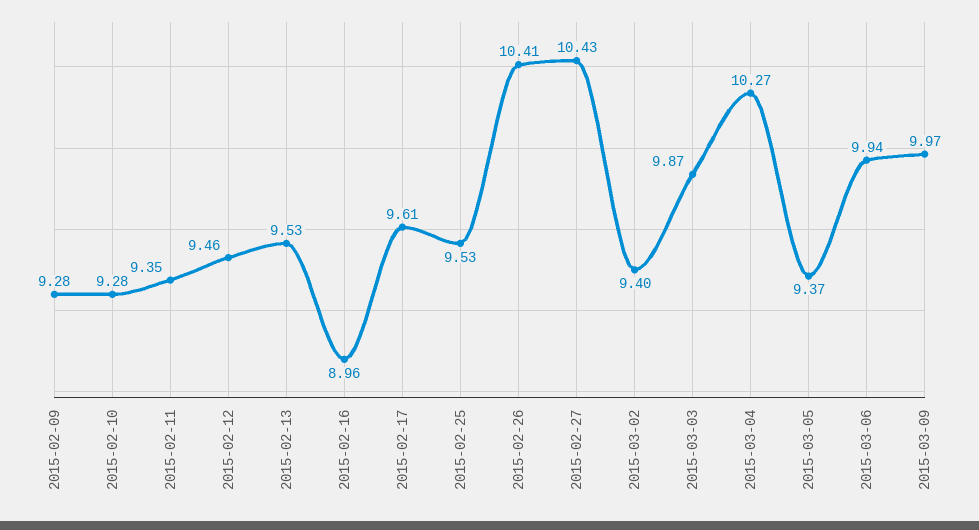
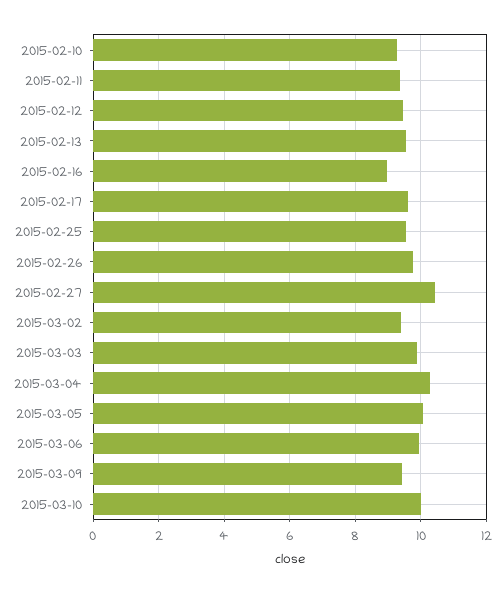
2015-02-09: 9.28 -> none
2015-02-26: 10.41 -> 9.8
2015-03-05: 9.37 -> 10
2015-03-09: 9.97 -> 9.4
2015-03-10: none -> 10

